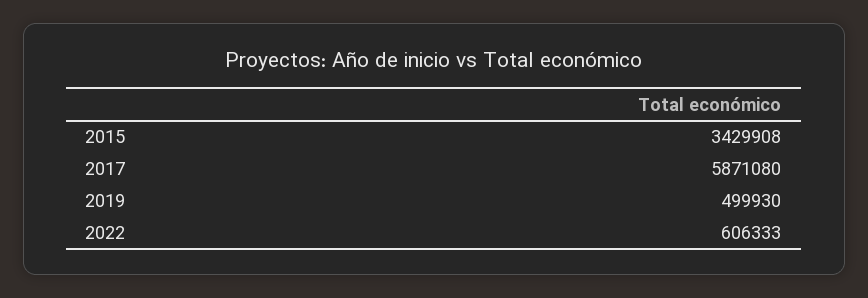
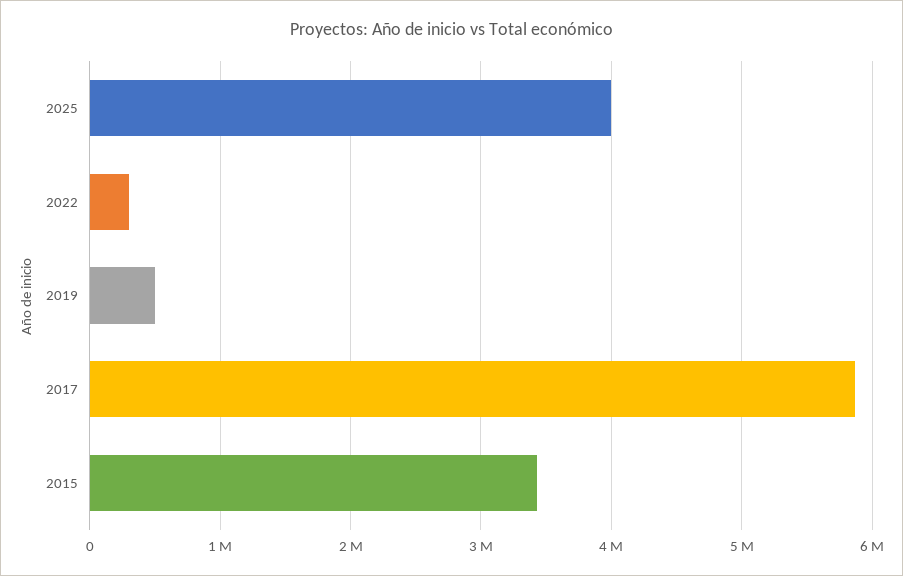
2022: 606333 -> 300000
2025: none -> 4000000

